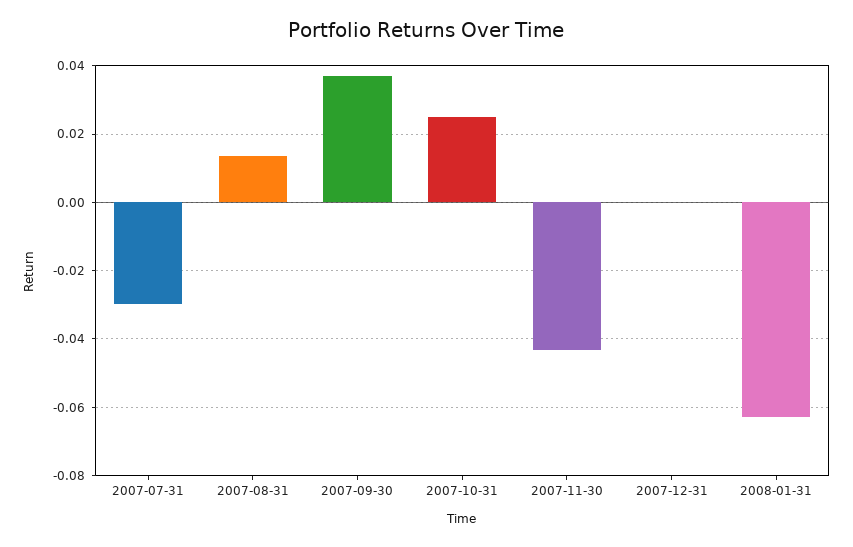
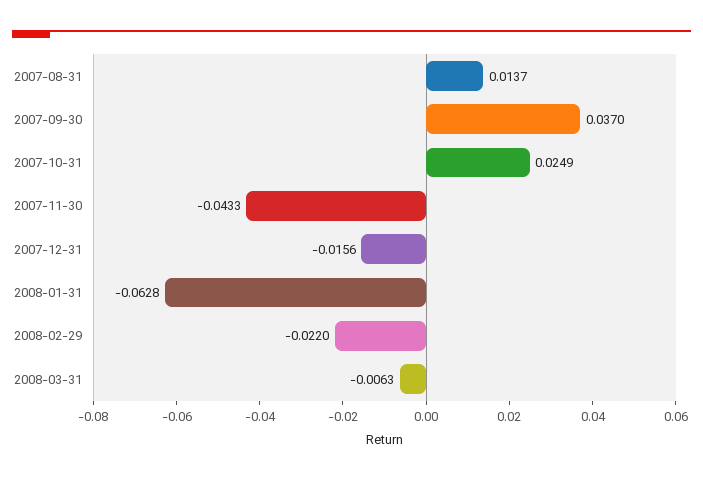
2007-07-31: -0.03 -> none
2007-12-31: 0 -> -0.0156
2008-02-29: none -> -0.022
2008-03-31: none -> -0.0063

